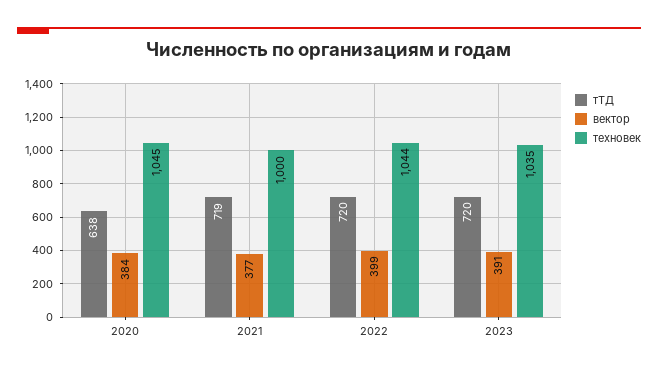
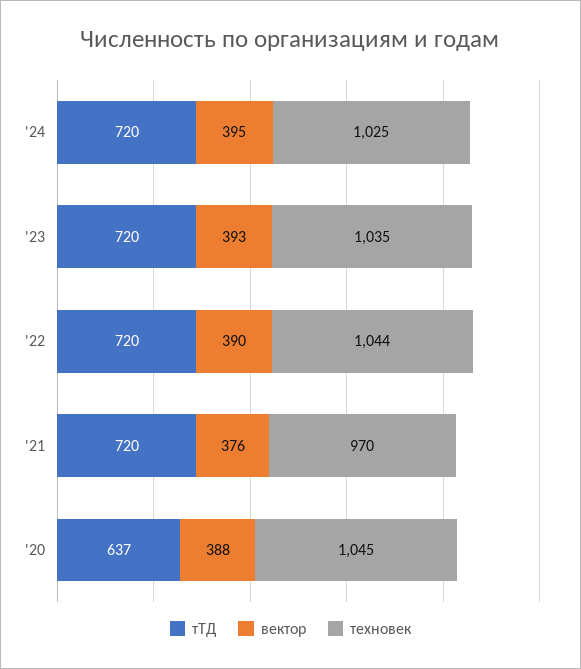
тТД, 2020: 638 -> 637
вектор, 2020: 384 -> 388
тТД, 2021: 719 -> 720
вектор, 2021: 377 -> 376
техновек, 2021: 1000 -> 970
вектор, 2022: 399 -> 390
вектор, 2023: 391 -> 393
тТД, '24: none -> 720
вектор, '24: none -> 395
техновек, '24: none -> 1025

